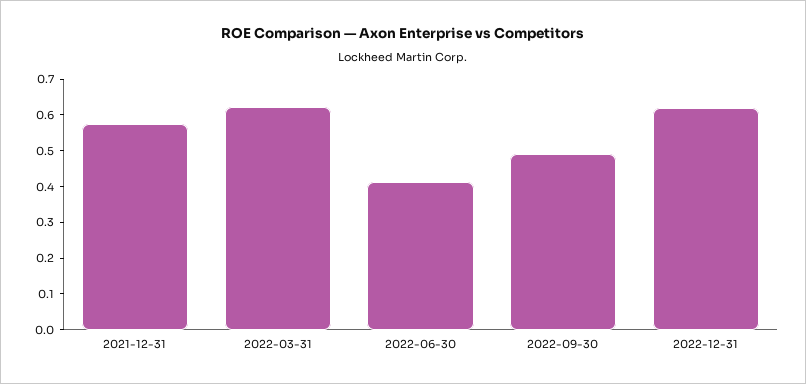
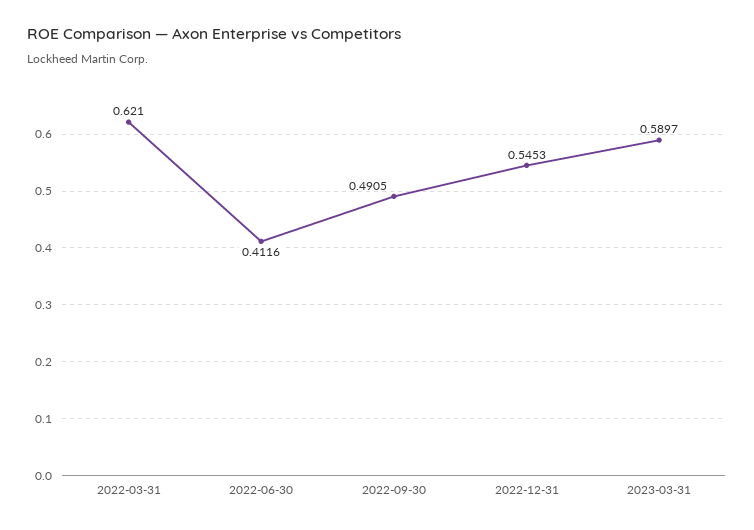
2021-12-31: 0.575 -> none
2022-12-31: 0.625 -> 0.5453
2023-03-31: none -> 0.5897

